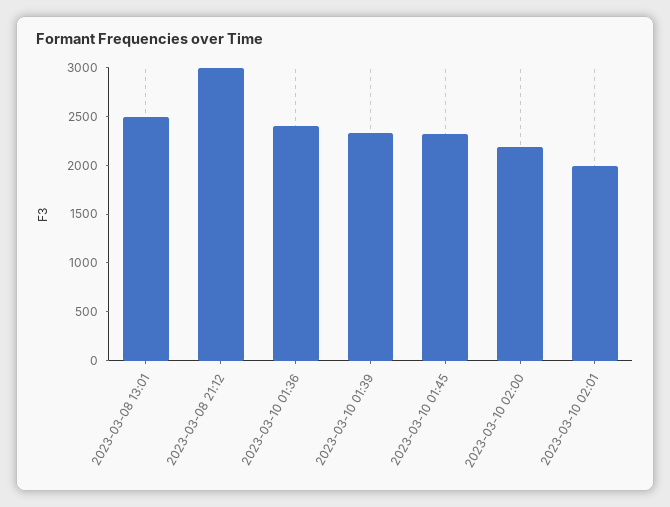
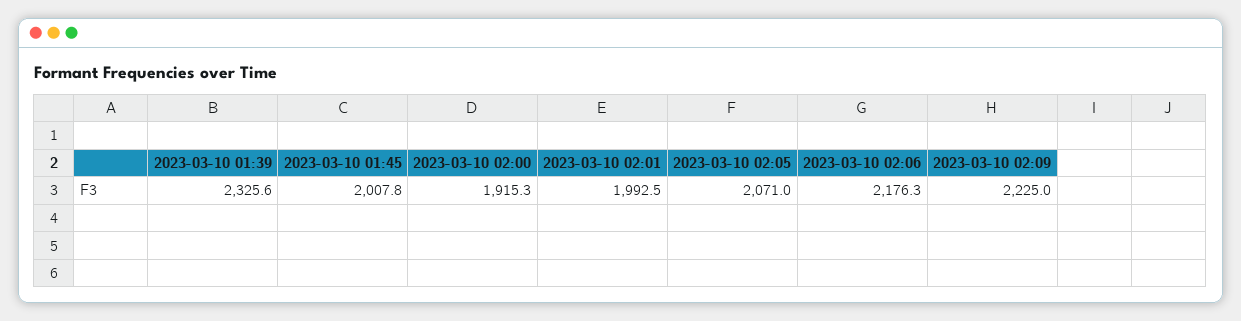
2023-03-08 13:01: 2500 -> none
2023-03-08 21:12: 3000 -> none
2023-03-10 01:36: 2400 -> none
2023-03-10 01:45: 2300 -> 2007.8
2023-03-10 02:00: 2200 -> 1915.3
2023-03-10 02:05: none -> 2071
2023-03-10 02:06: none -> 2176.3
2023-03-10 02:09: none -> 2225

